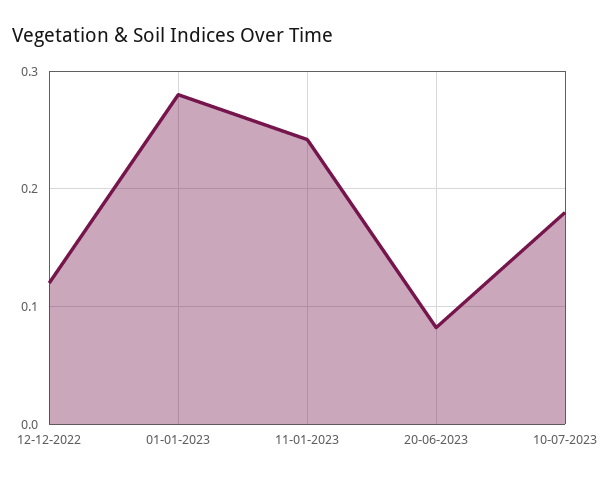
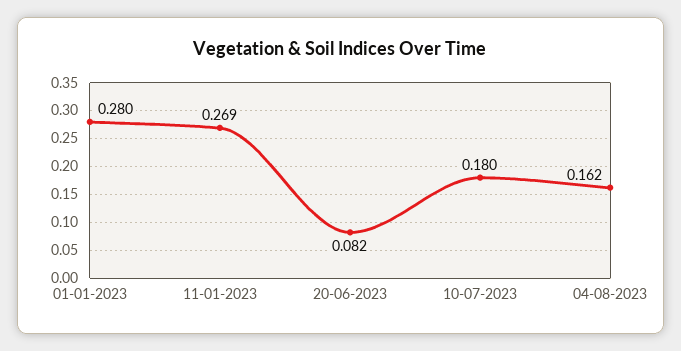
12-12-2022: 0.12 -> none
11-01-2023: 0.24 -> 0.269
04-08-2023: none -> 0.162

